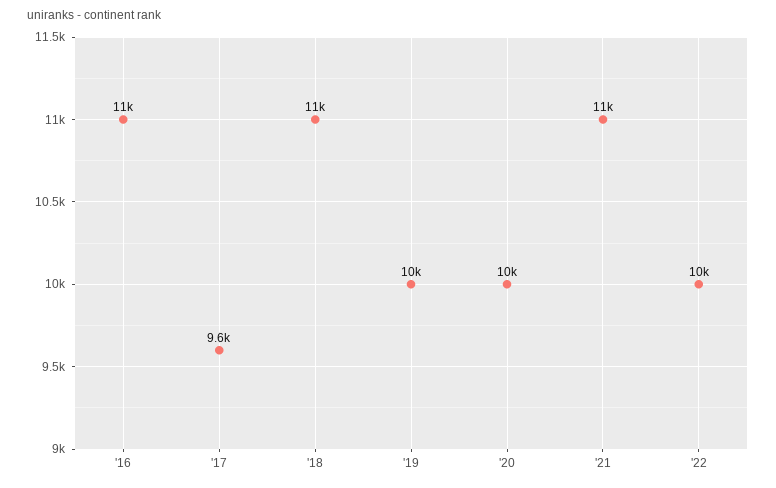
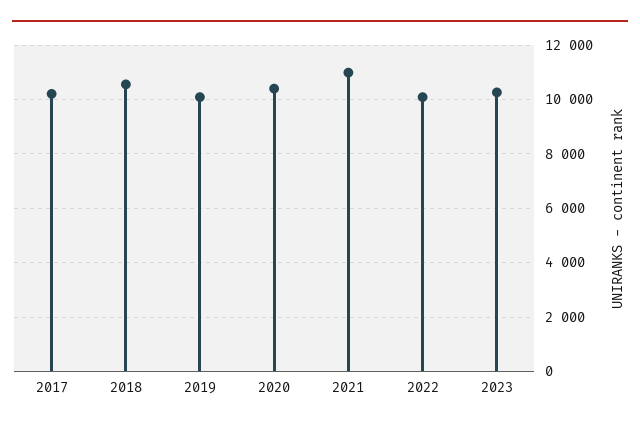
'16: 11000 -> none
'17: 9600 -> 10250
2023: none -> 10250

